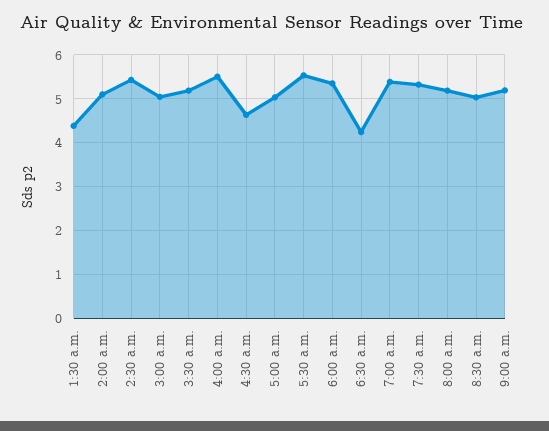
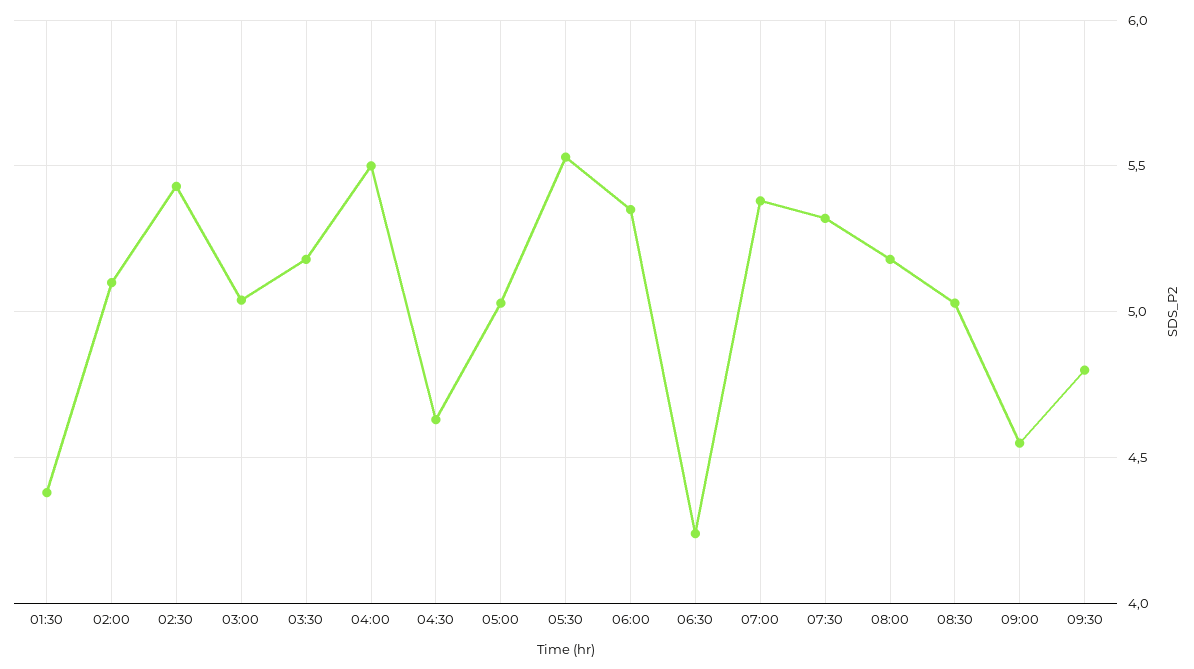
9:00 a.m.: 5.2 -> 4.55
09:30: none -> 4.8

